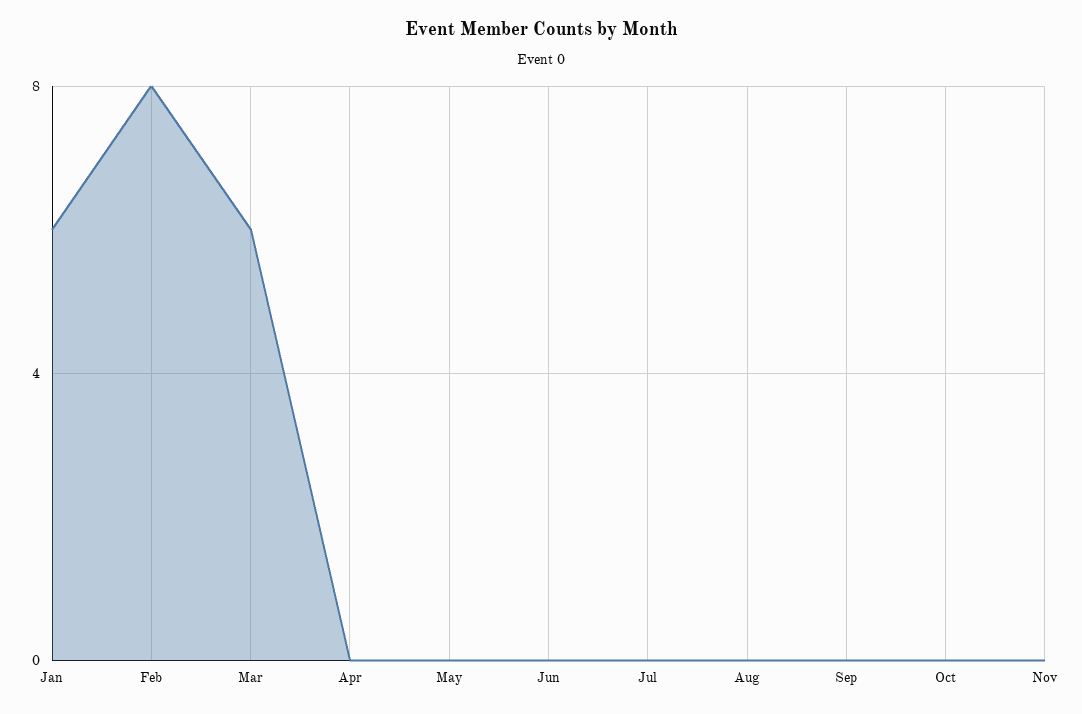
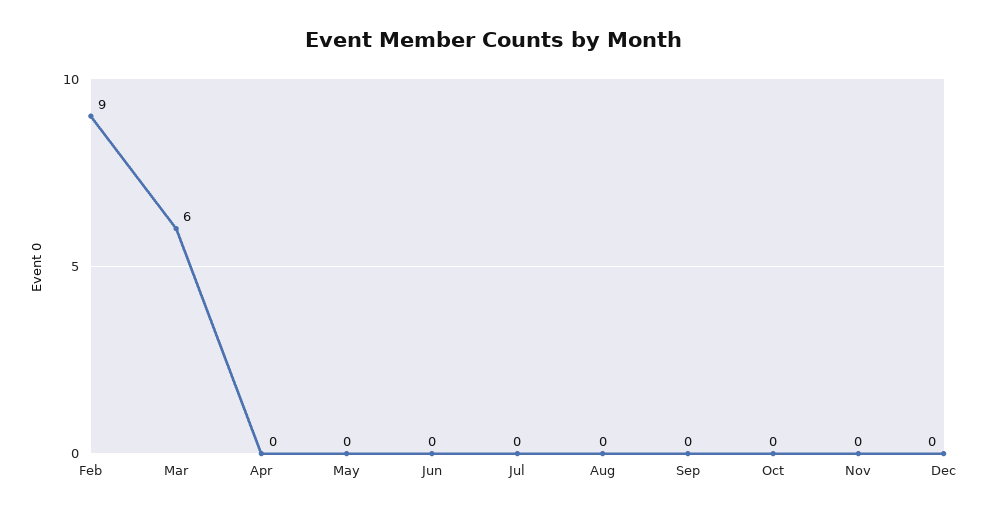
Jan: 6 -> none
Feb: 8 -> 9
Dec: none -> 0

